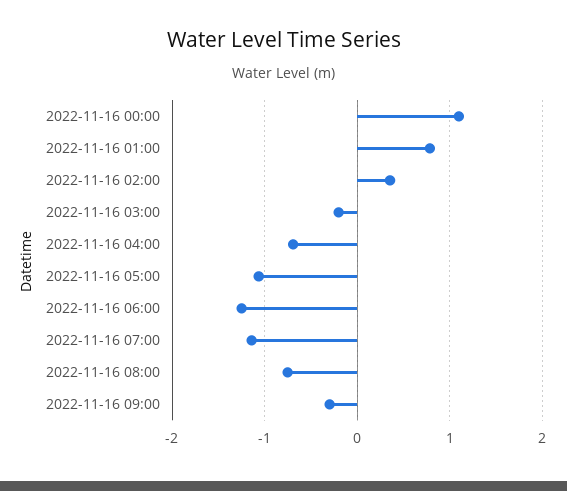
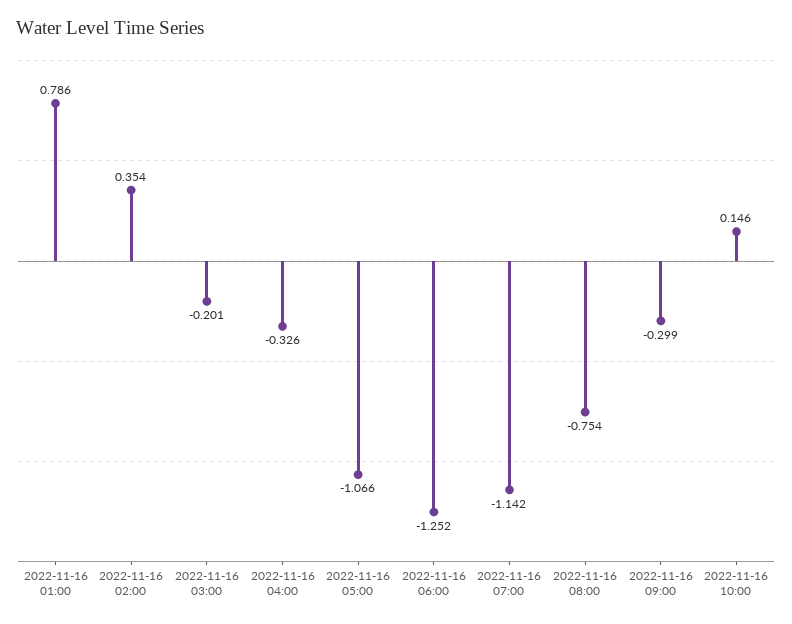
2022-11-16 00:00: 1.1 -> none
2022-11-16 04:00: -0.7 -> -0.326
2022-11-16 10:00: none -> 0.146

